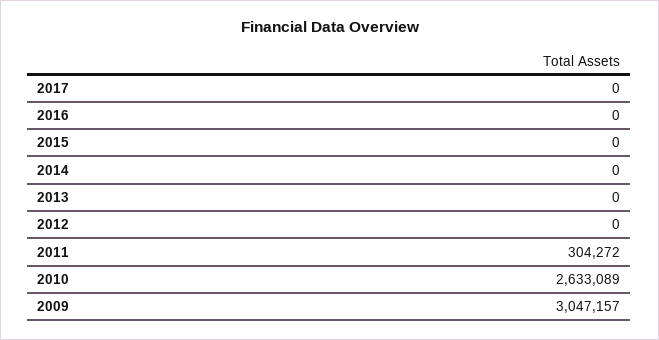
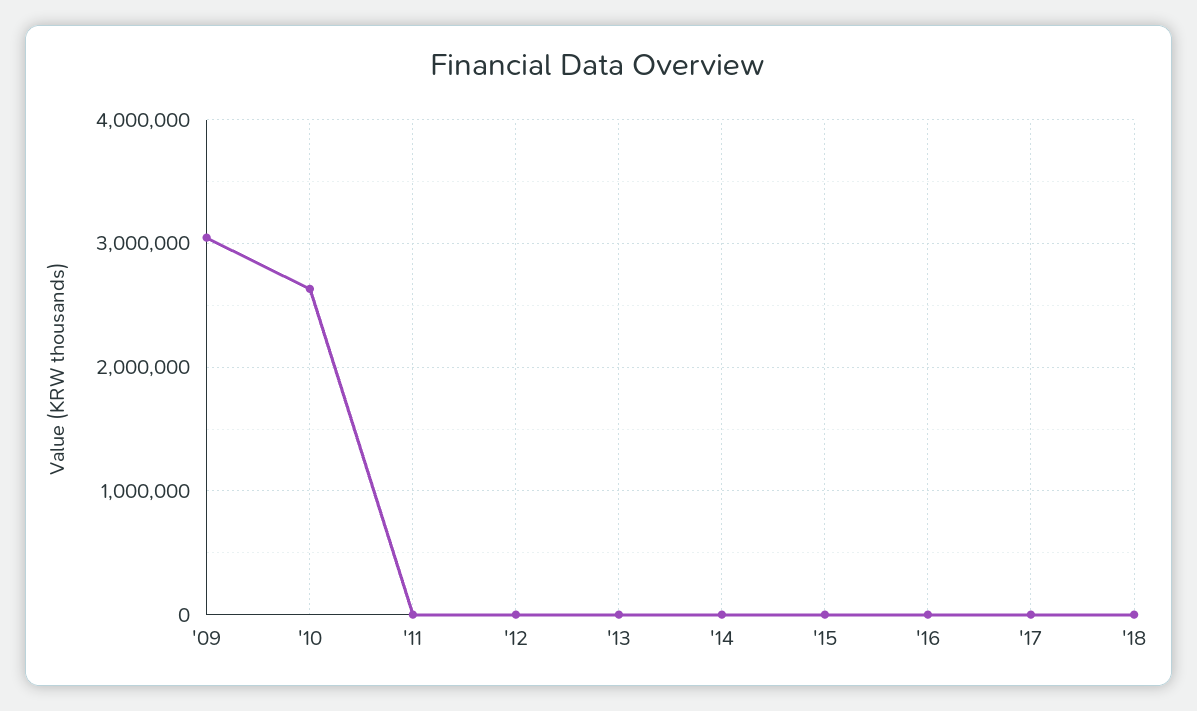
2011: 304272 -> 0
'18: none -> 0

